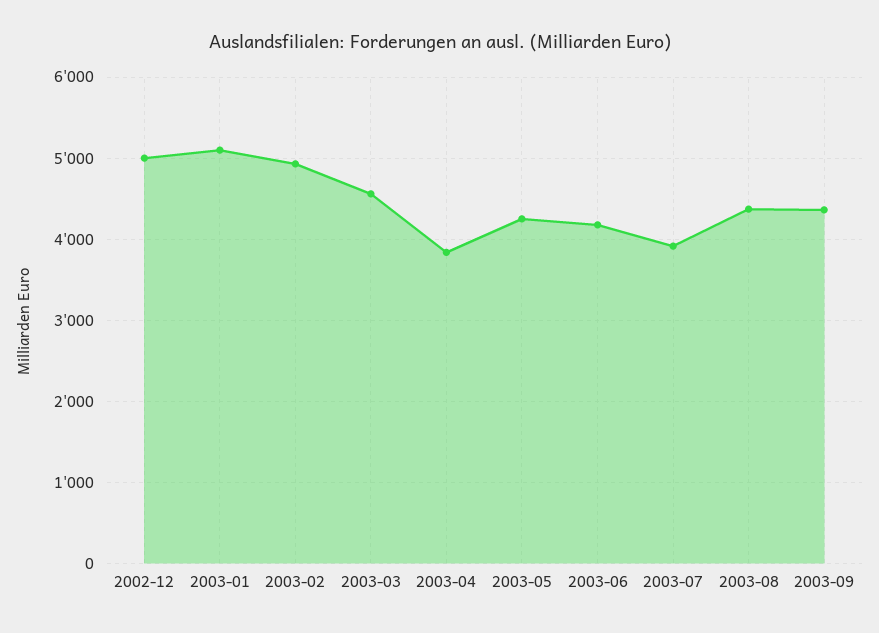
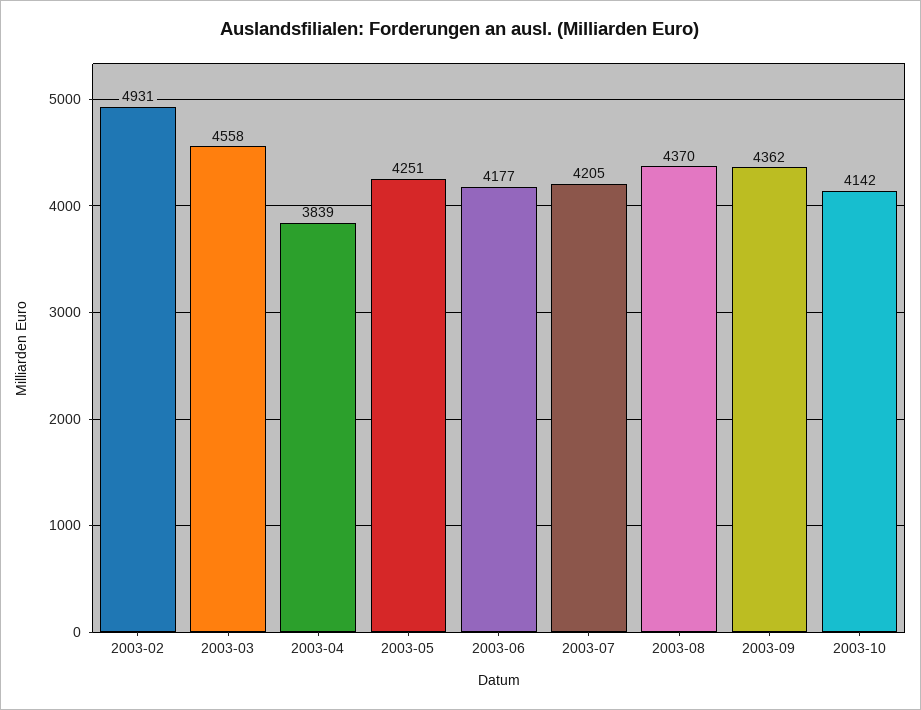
2002-12: 5000 -> none
2003-01: 5100 -> none
2003-07: 3900 -> 4205
2003-10: none -> 4142

